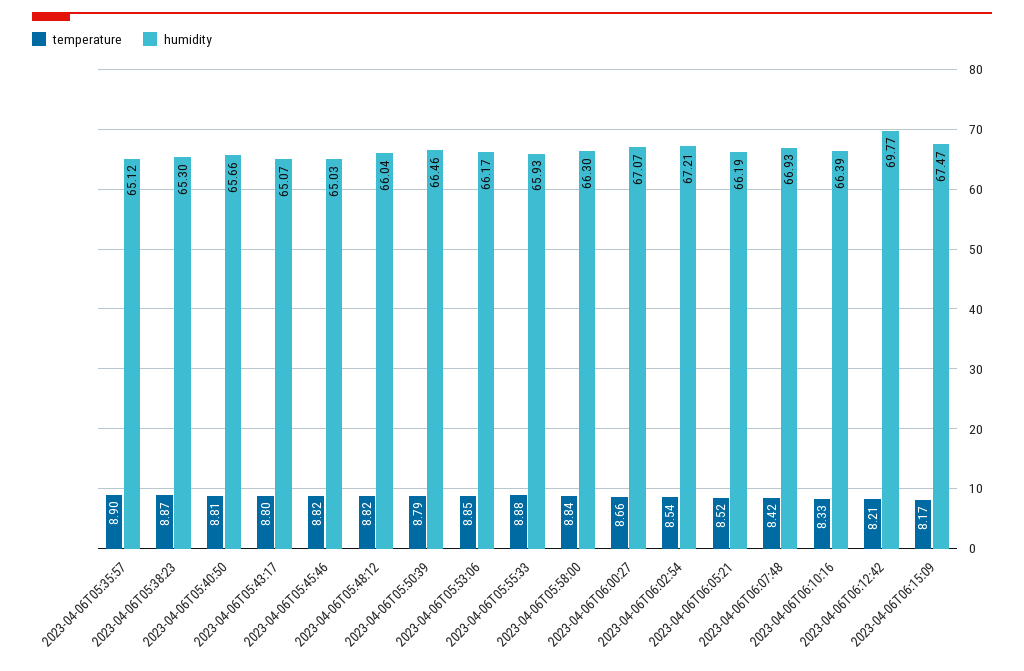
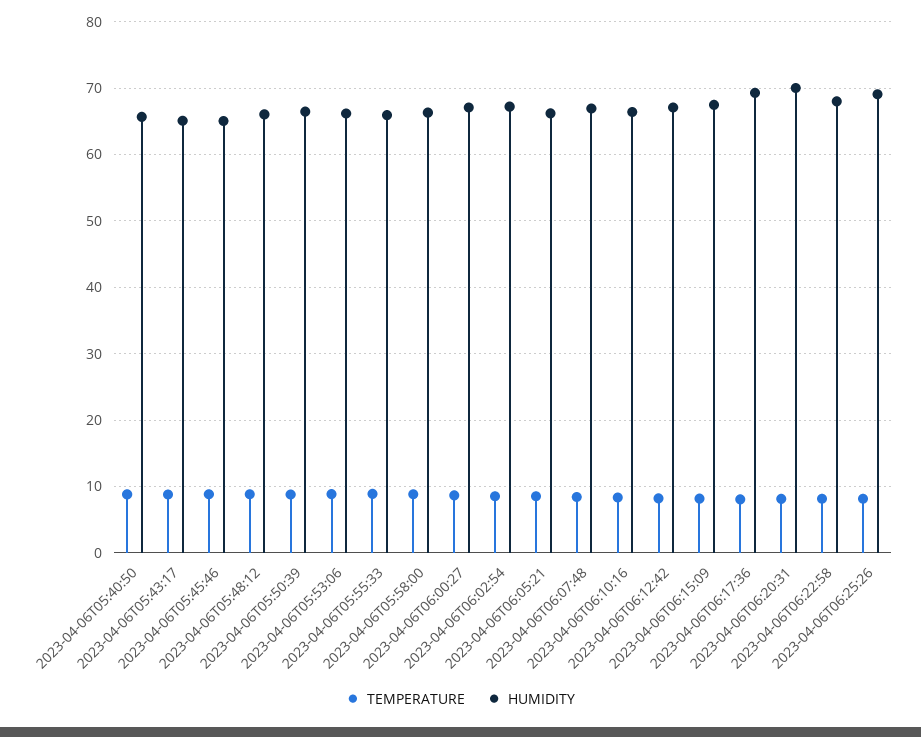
temperature, 2023-04-06T05:35:57: 8.9 -> none
humidity, 2023-04-06T05:35:57: 65.12 -> none
temperature, 2023-04-06T05:38:23: 8.87 -> none
humidity, 2023-04-06T05:38:23: 65.3 -> none
humidity, 2023-04-06T06:12:42: 69.77 -> 67
temperature, 2023-04-06T06:17:36: none -> 8
humidity, 2023-04-06T06:17:36: none -> 69
temperature, 2023-04-06T06:20:31: none -> 8
humidity, 2023-04-06T06:20:31: none -> 70
temperature, 2023-04-06T06:22:58: none -> 8
humidity, 2023-04-06T06:22:58: none -> 68
temperature, 2023-04-06T06:25:26: none -> 8
humidity, 2023-04-06T06:25:26: none -> 69

